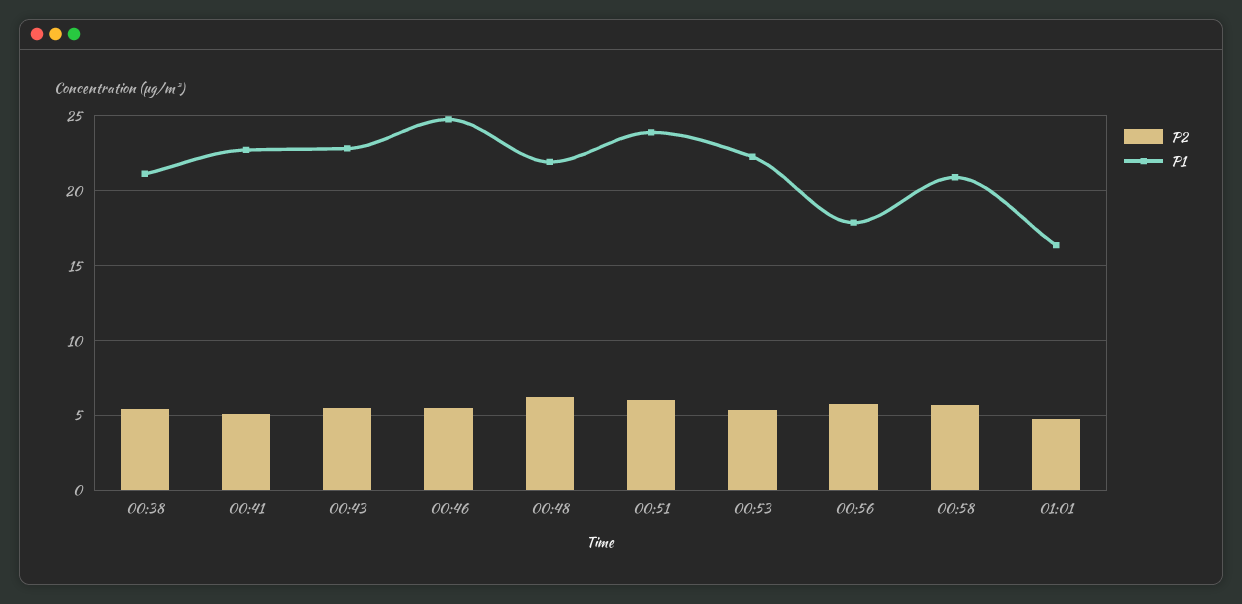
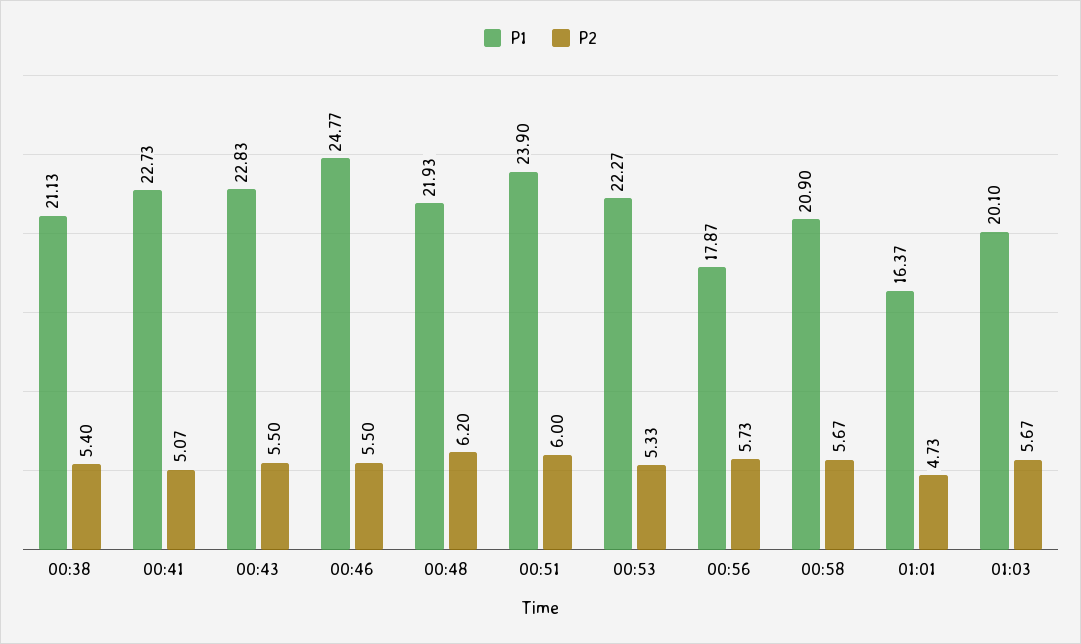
P1, 01:03: none -> 20.1
P2, 01:03: none -> 5.67

